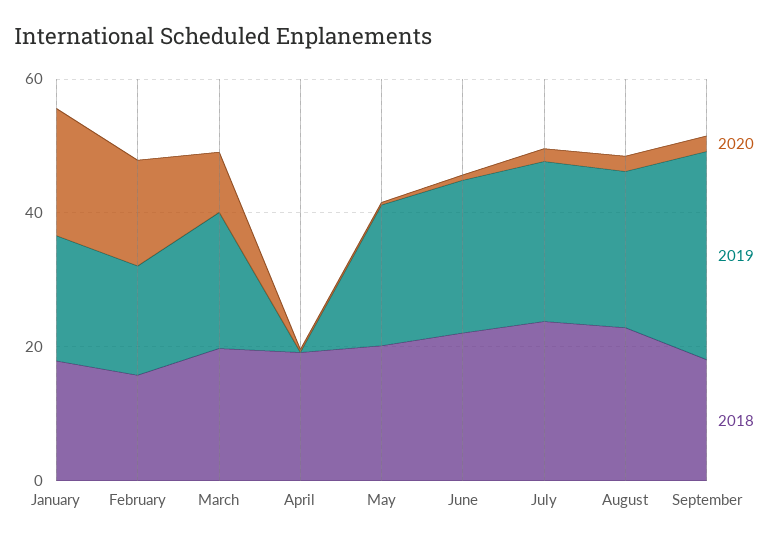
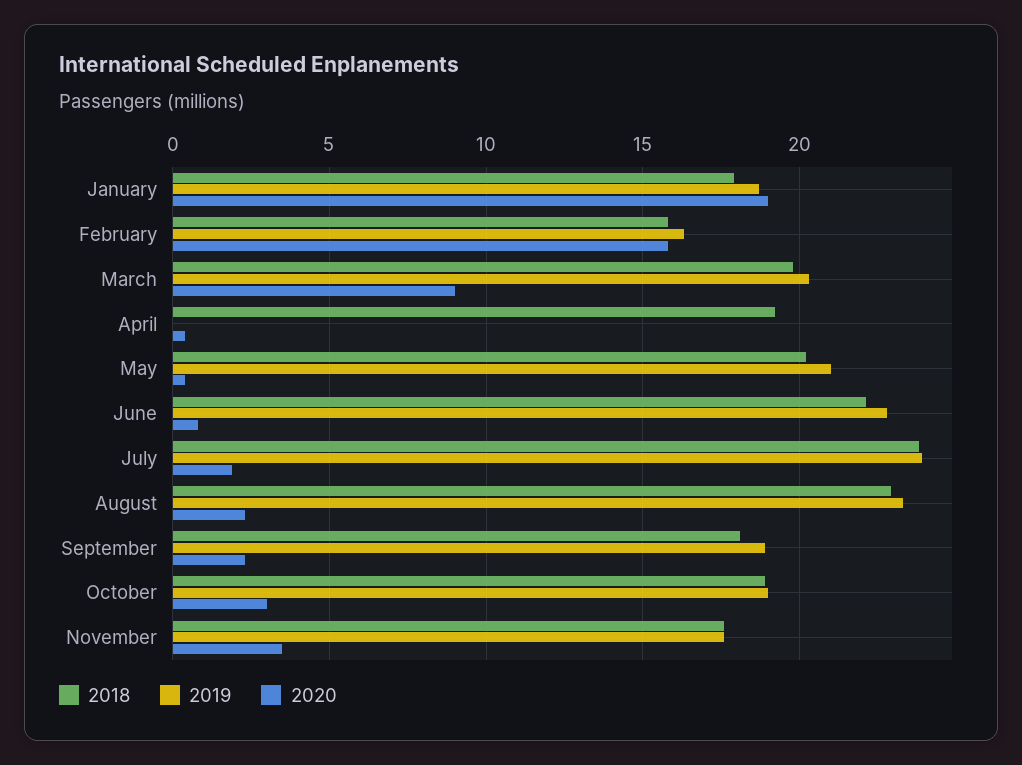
2019, September: 30 -> 19
2018, October: none -> 19
2019, October: none -> 19
2020, October: none -> 3
2018, November: none -> 17.5
2019, November: none -> 17.5
2020, November: none -> 3.5

